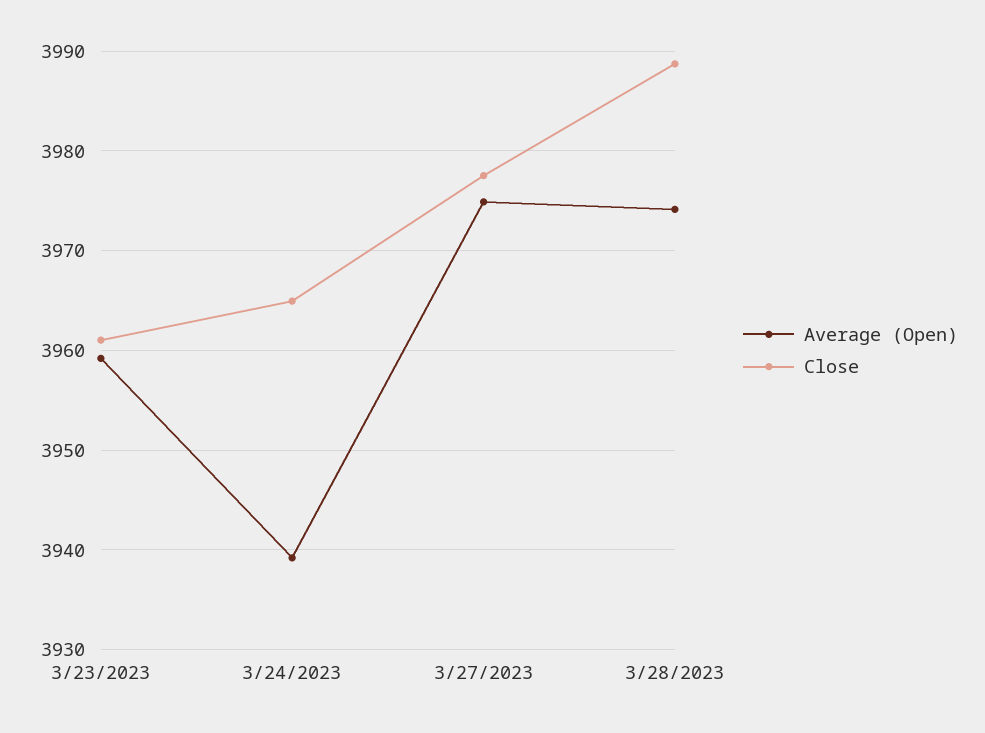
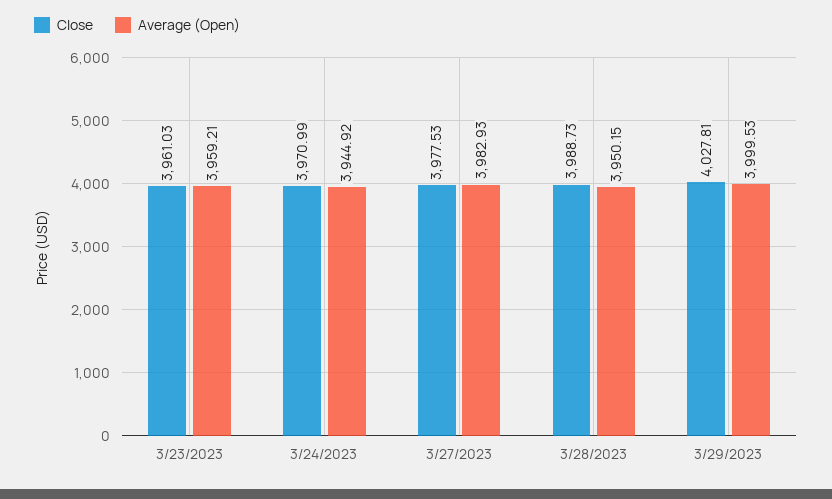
Average (Open), 3/24/2023: 3939 -> 3944.92
Close, 3/24/2023: 3965 -> 3970.99
Average (Open), 3/27/2023: 3975 -> 3982.93
Average (Open), 3/28/2023: 3974 -> 3950.15
Close, 3/29/2023: none -> 4027.81
Average (Open), 3/29/2023: none -> 3999.53

